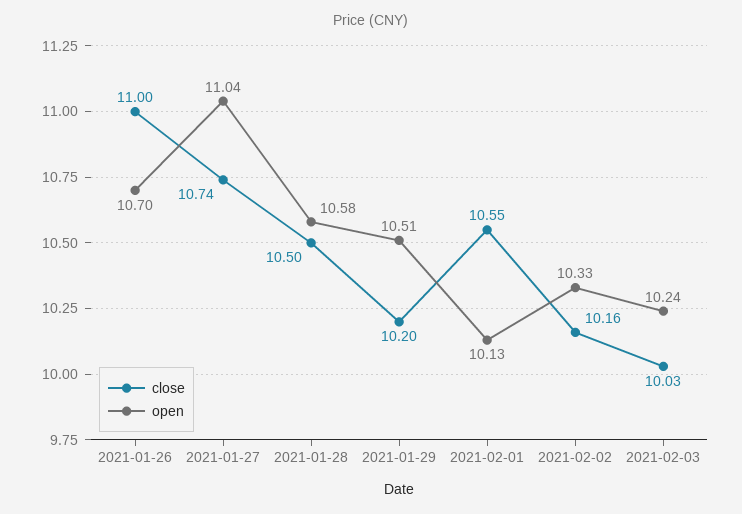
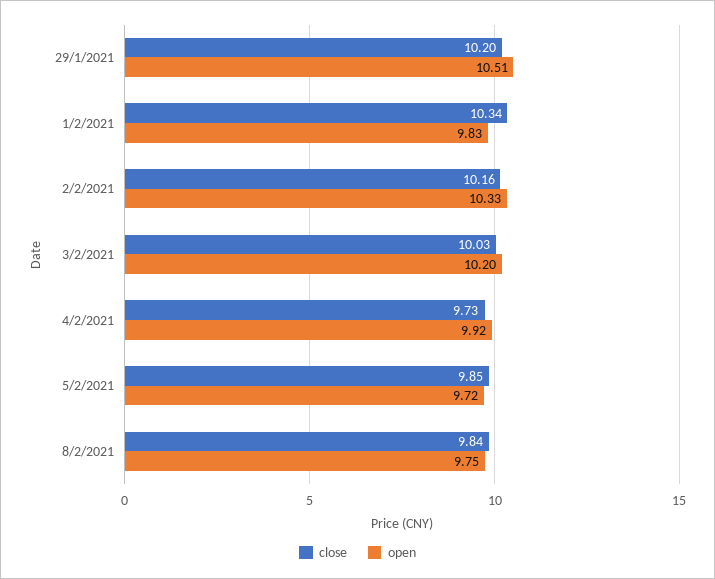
close, 2021-01-26: 11 -> none
open, 2021-01-26: 10.7 -> none
close, 2021-01-27: 10.74 -> none
open, 2021-01-27: 11.04 -> none
close, 2021-01-28: 10.5 -> none
open, 2021-01-28: 10.58 -> none
close, 2021-02-01: 10.55 -> 10.34
open, 2021-02-01: 10.13 -> 9.83
open, 2021-02-03: 10.24 -> 10.2
close, 4/2/2021: none -> 9.73
open, 4/2/2021: none -> 9.92
close, 5/2/2021: none -> 9.85
open, 5/2/2021: none -> 9.72
close, 8/2/2021: none -> 9.84
open, 8/2/2021: none -> 9.75

